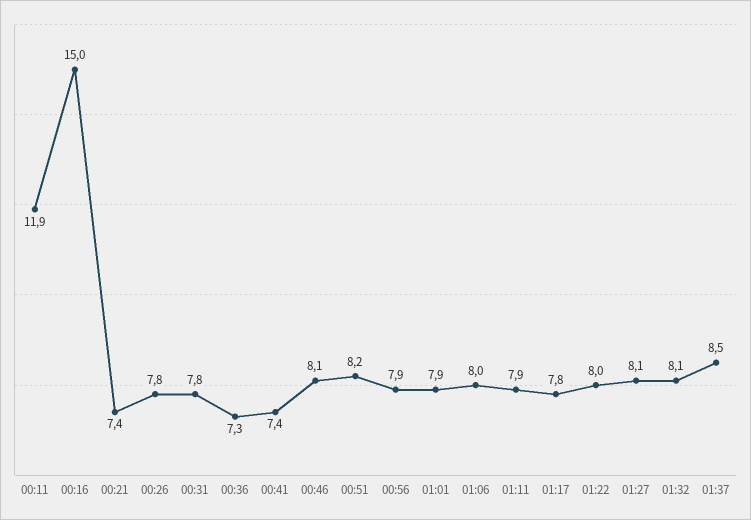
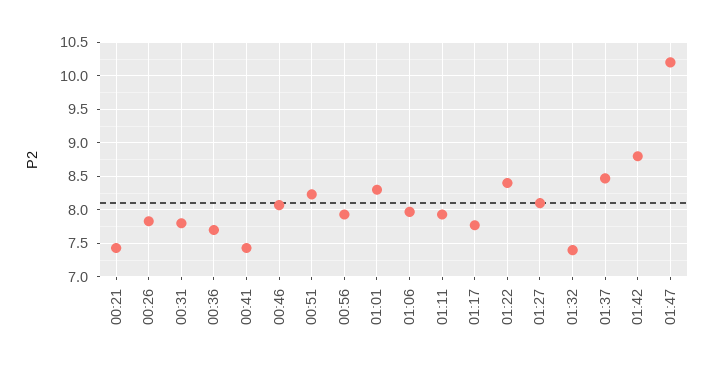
00:11: 11.9 -> none
00:16: 15 -> none
00:36: 7.3 -> 7.7
01:01: 7.9 -> 8.3
01:22: 8 -> 8.4
01:32: 8.1 -> 7.4
01:42: none -> 8.8
01:47: none -> 10.2

